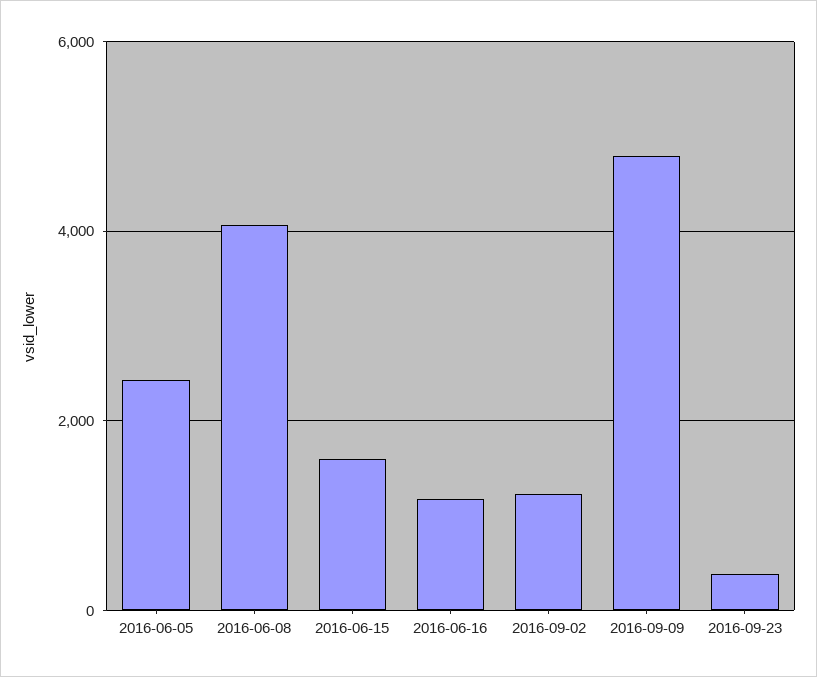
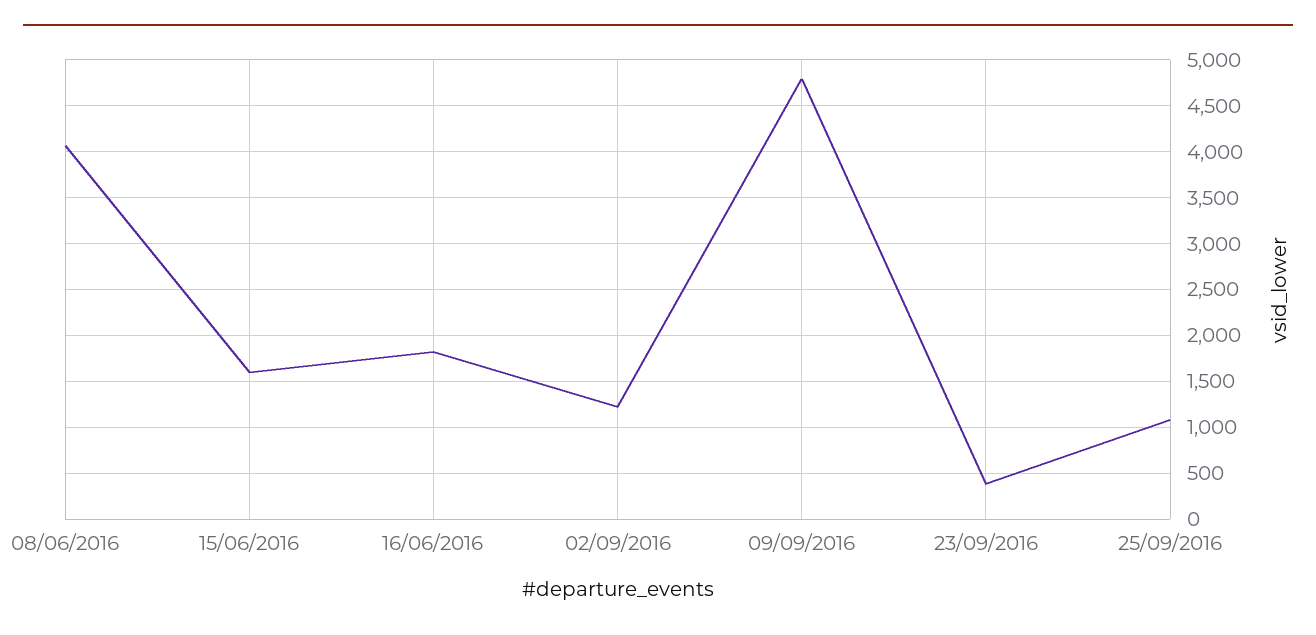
2016-06-05: 2400 -> none
2016-06-16: 1200 -> 1800
25/09/2016: none -> 1100

